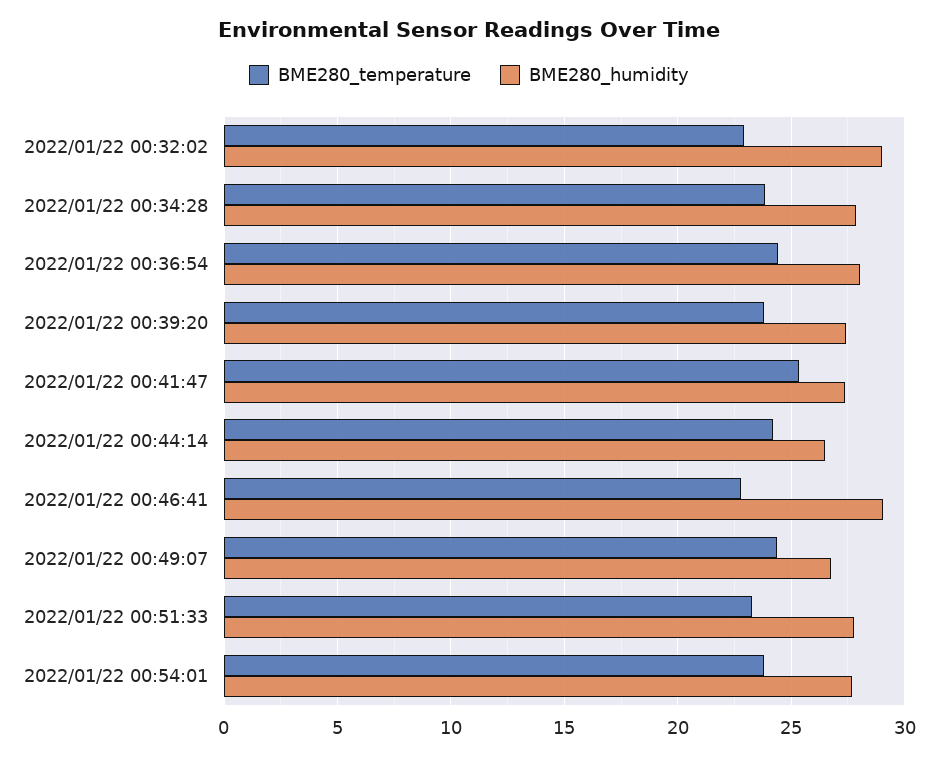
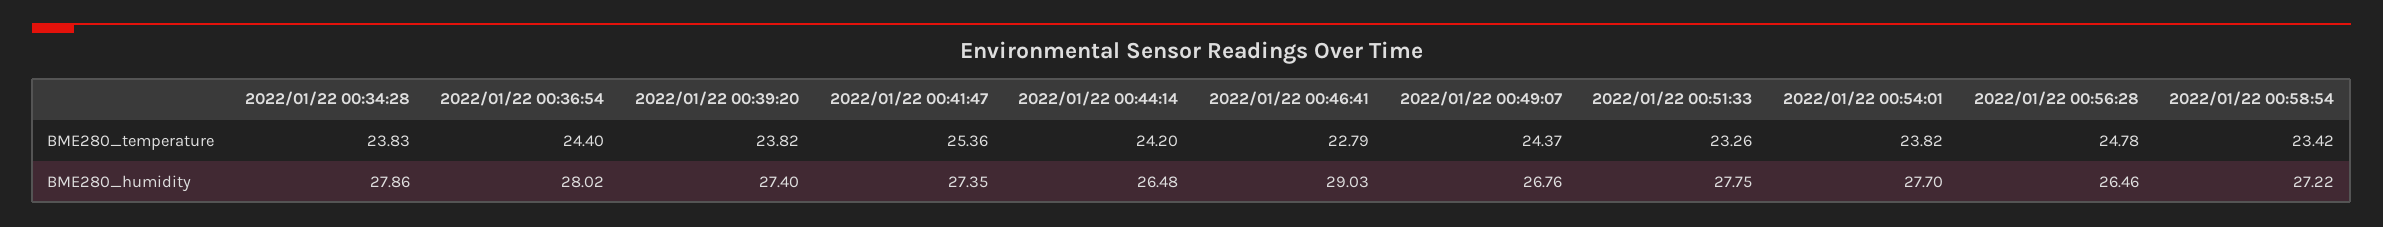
BME280_temperature, 2022/01/22 00:32:02: 23 -> none
BME280_humidity, 2022/01/22 00:32:02: 29 -> none
BME280_temperature, 2022/01/22 00:56:28: none -> 24.78
BME280_temperature, 2022/01/22 00:58:54: none -> 23.42
BME280_humidity, 2022/01/22 00:56:28: none -> 26.46
BME280_humidity, 2022/01/22 00:58:54: none -> 27.22

